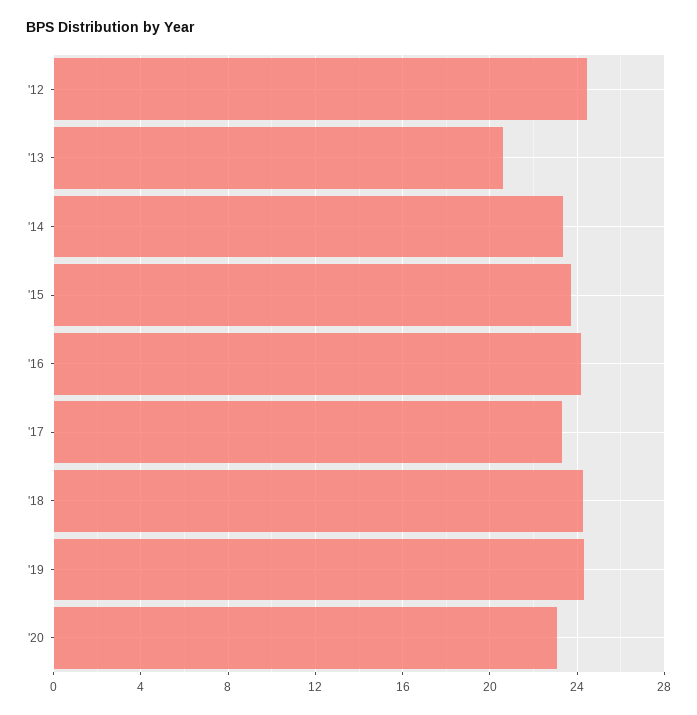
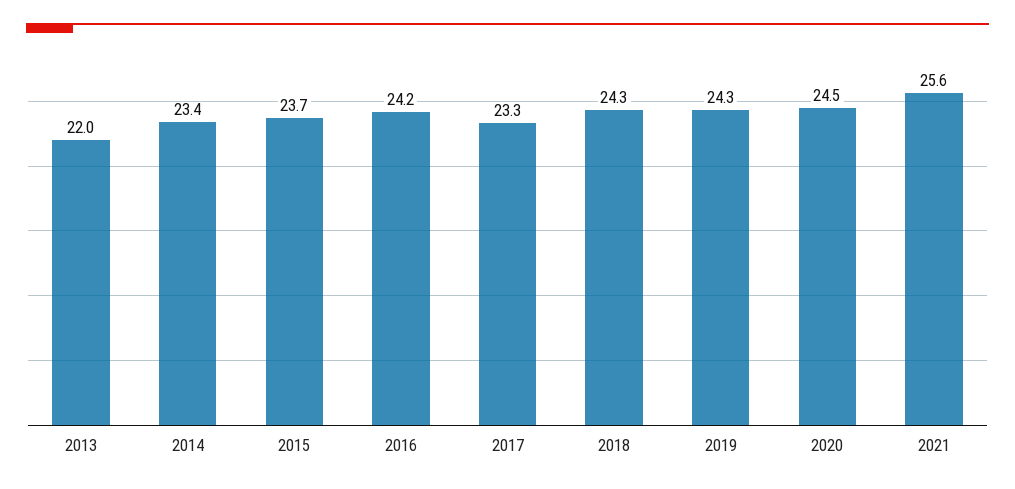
'12: 24.5 -> none
'13: 20.5 -> 22
'20: 23 -> 24.5
2021: none -> 25.6

